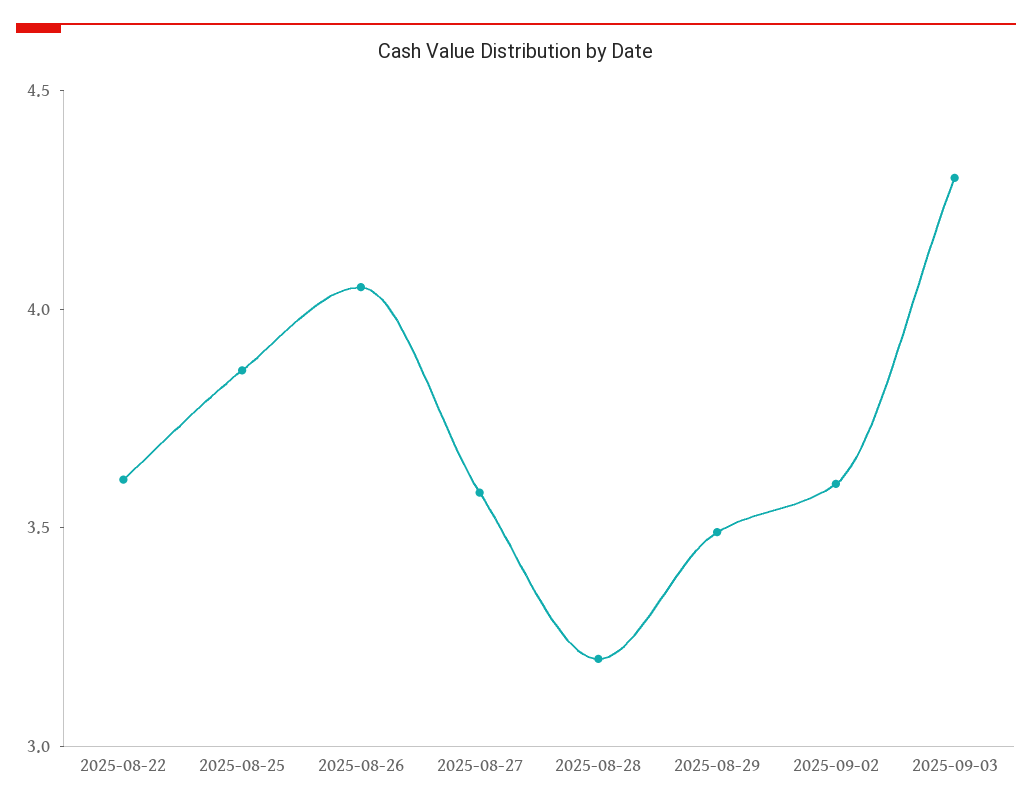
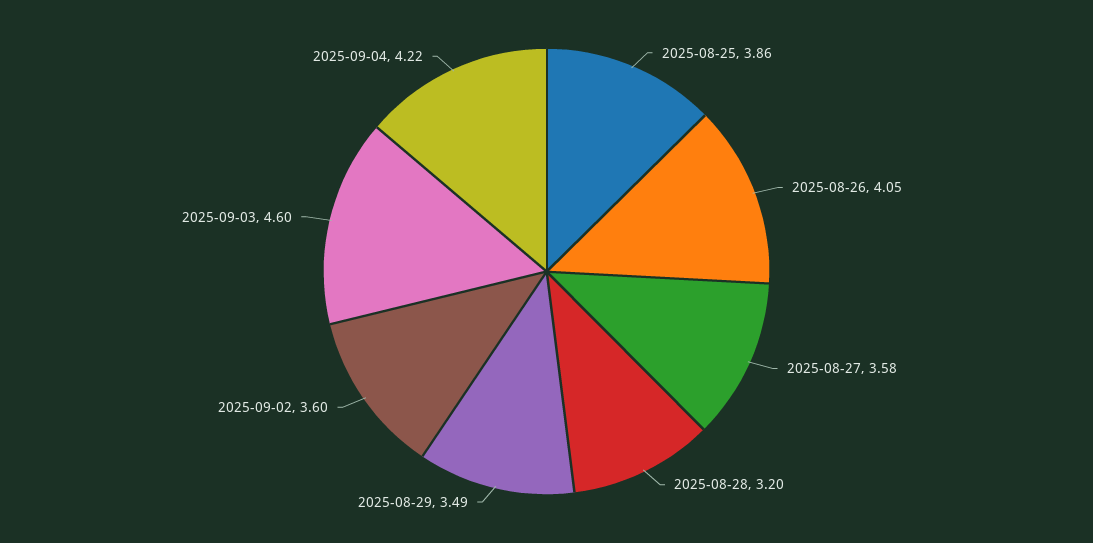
2025-08-22: 3.6 -> none
2025-09-03: 4.3 -> 4.6
2025-09-04: none -> 4.22

